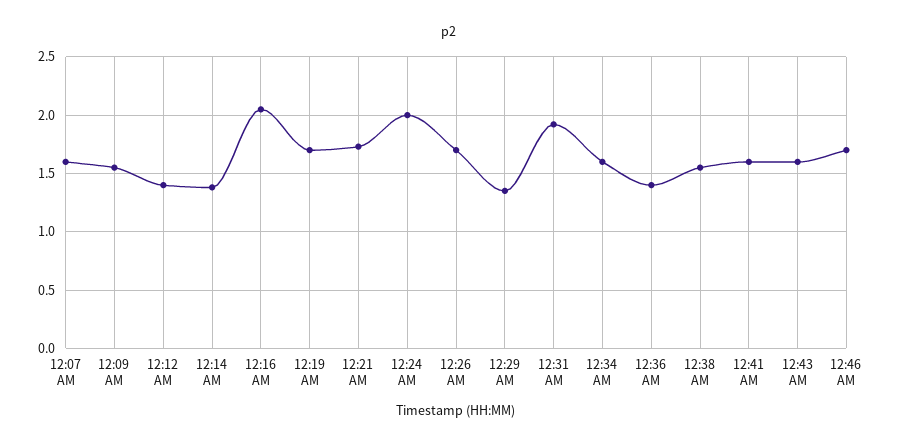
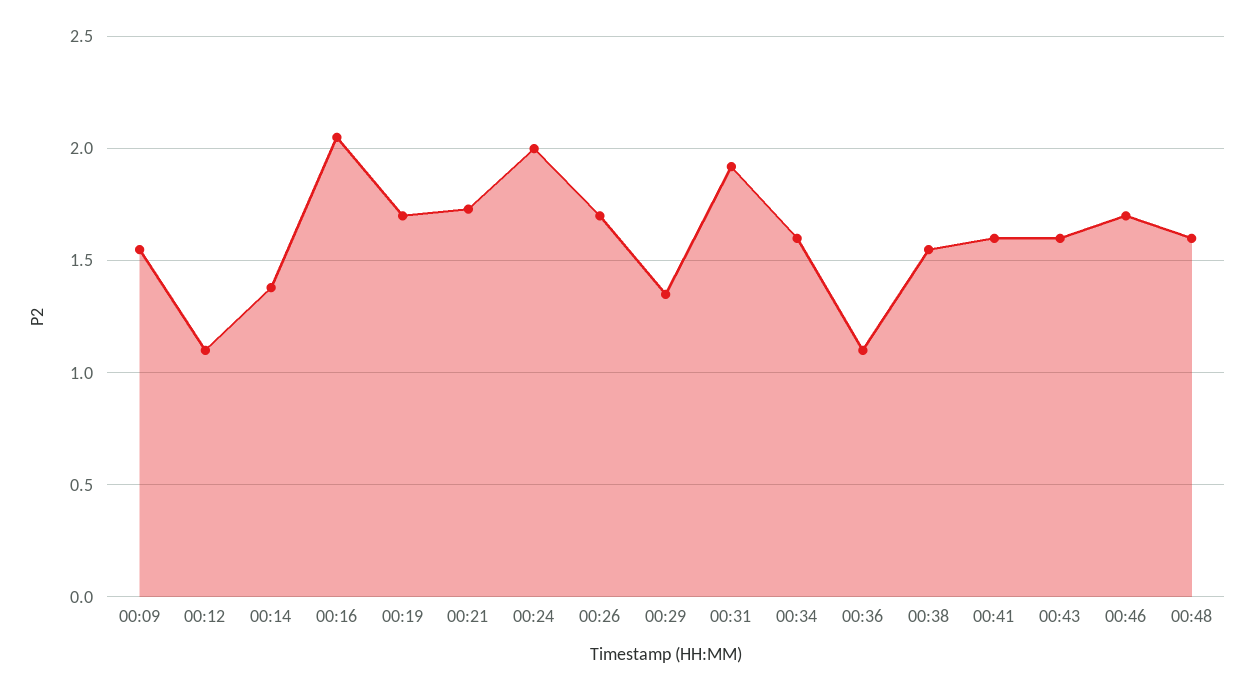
12:07 AM: 1.6 -> none
12:12 AM: 1.4 -> 1.1
12:36 AM: 1.4 -> 1.1
00:48: none -> 1.6

